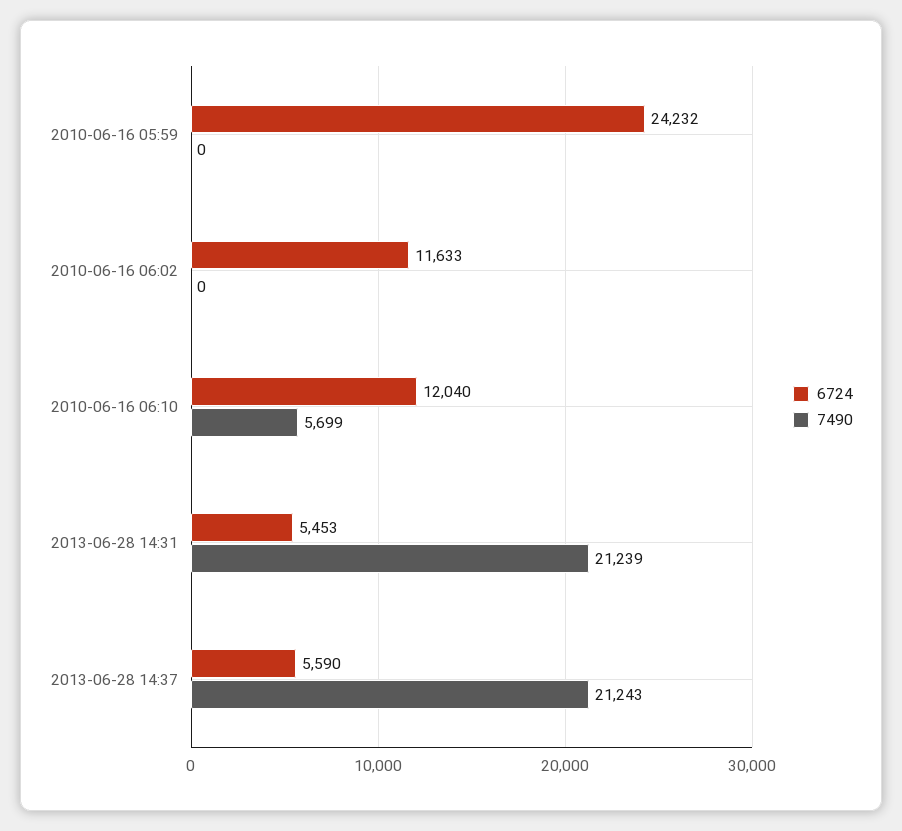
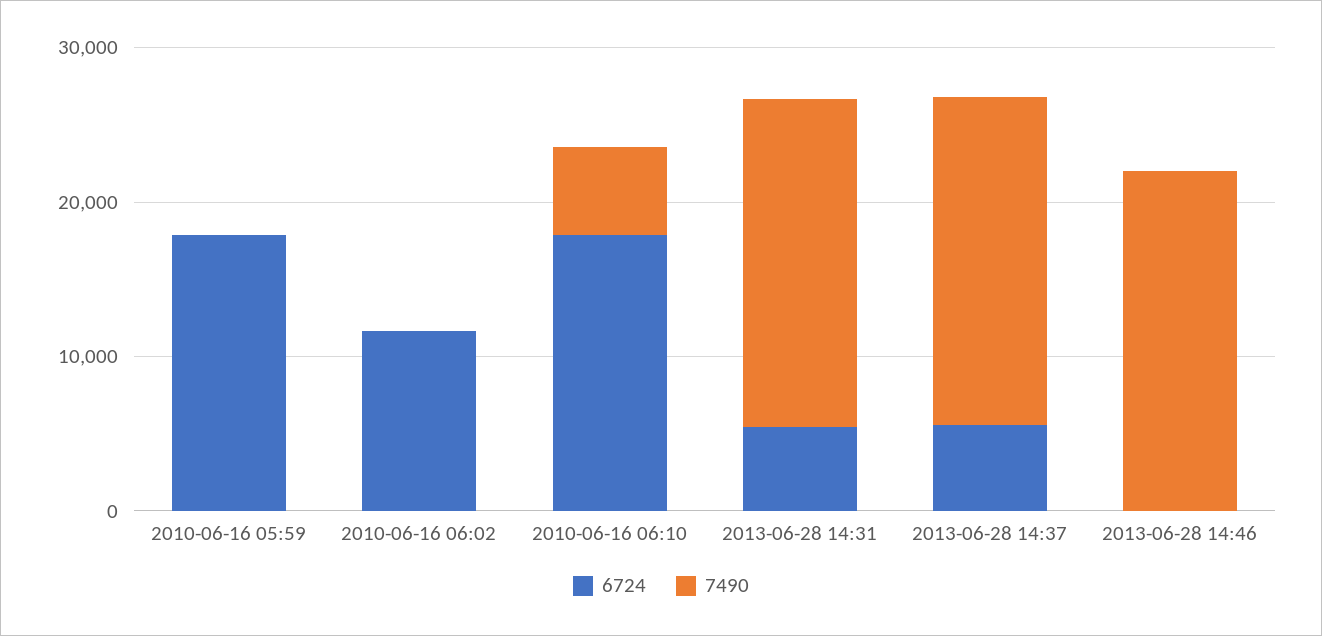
6724, 2010-06-16 05:59: 24232 -> 18000
6724, 2010-06-16 06:10: 12040 -> 18000
6724, 2013-06-28 14:46: none -> 0
7490, 2013-06-28 14:46: none -> 22000

